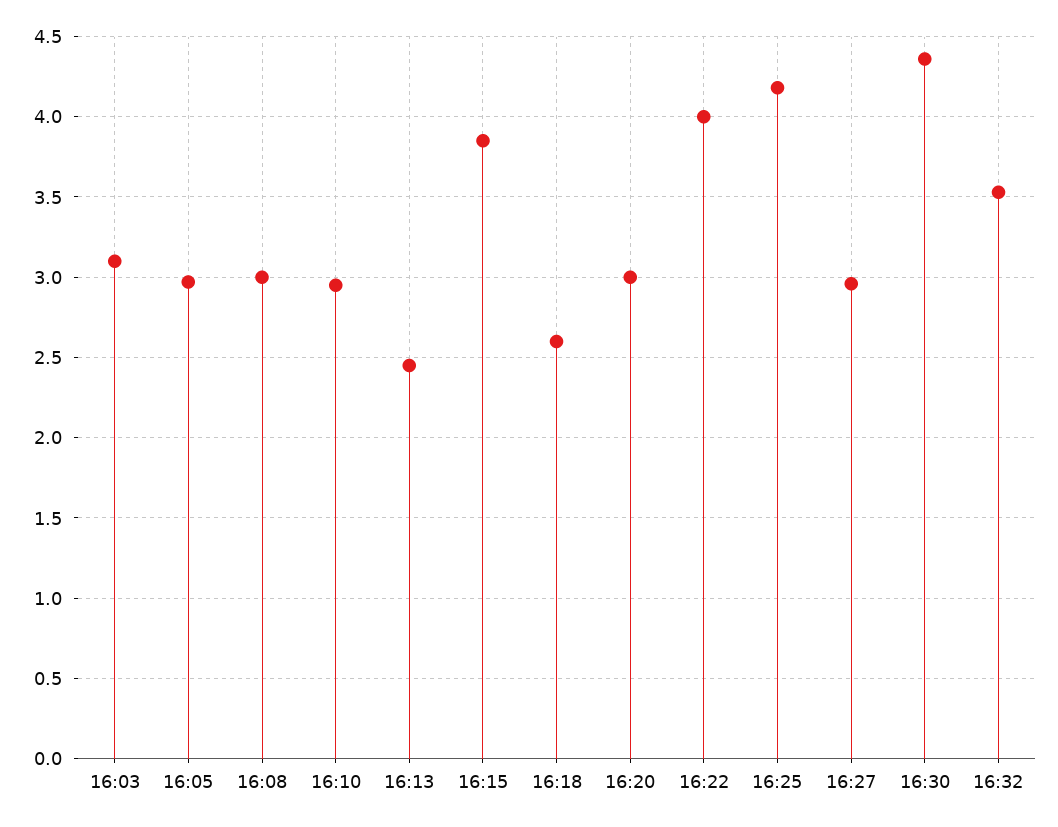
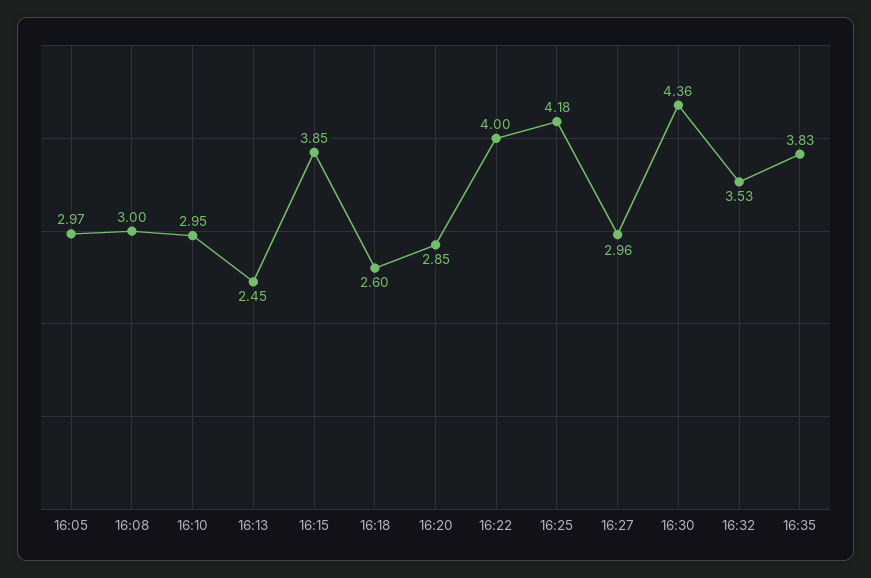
16:03: 3.1 -> none
16:20: 3 -> 2.85
16:35: none -> 3.83

